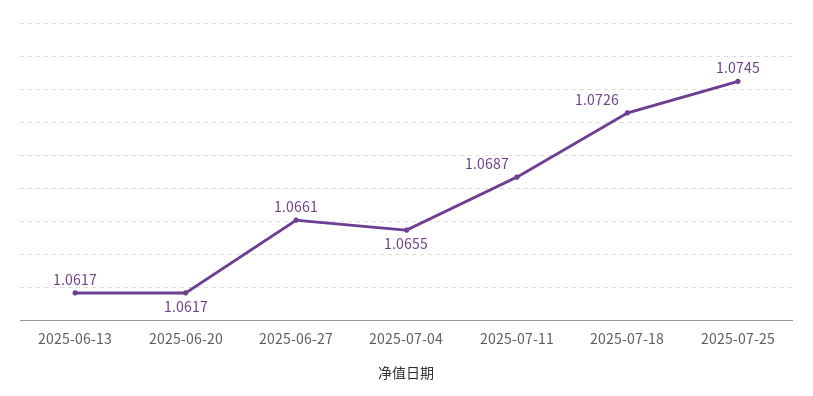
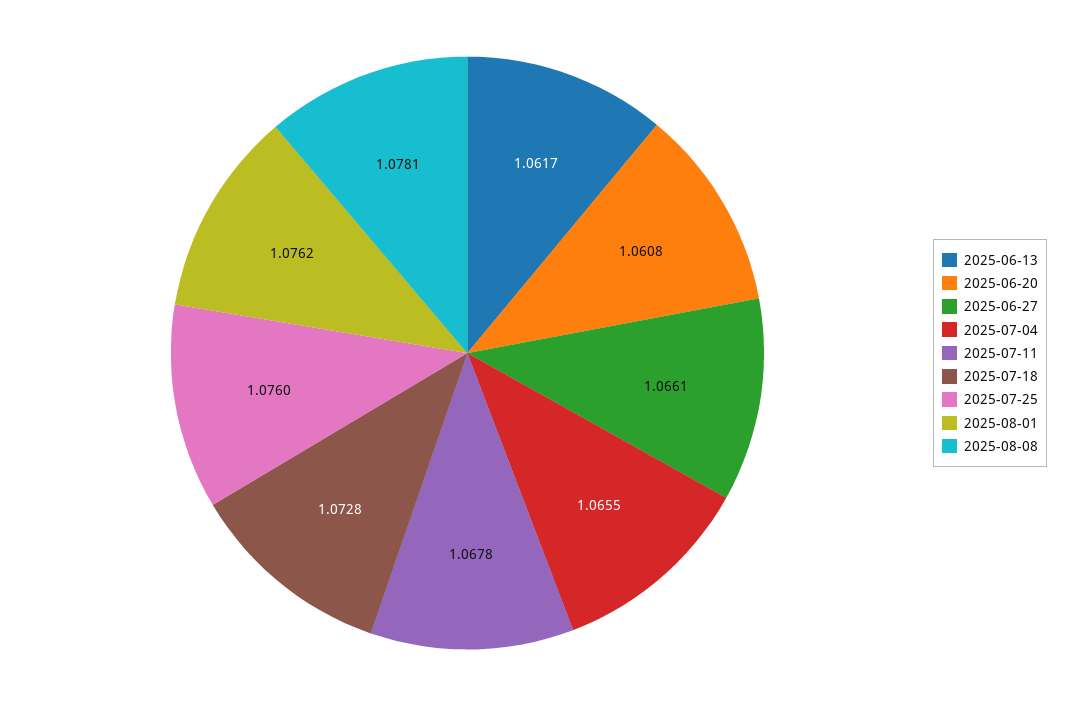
2025-06-20: 1.0617 -> 1.0608
2025-07-11: 1.0687 -> 1.0678
2025-07-18: 1.0726 -> 1.0728
2025-07-25: 1.0745 -> 1.076
2025-08-01: none -> 1.0762
2025-08-08: none -> 1.0781

